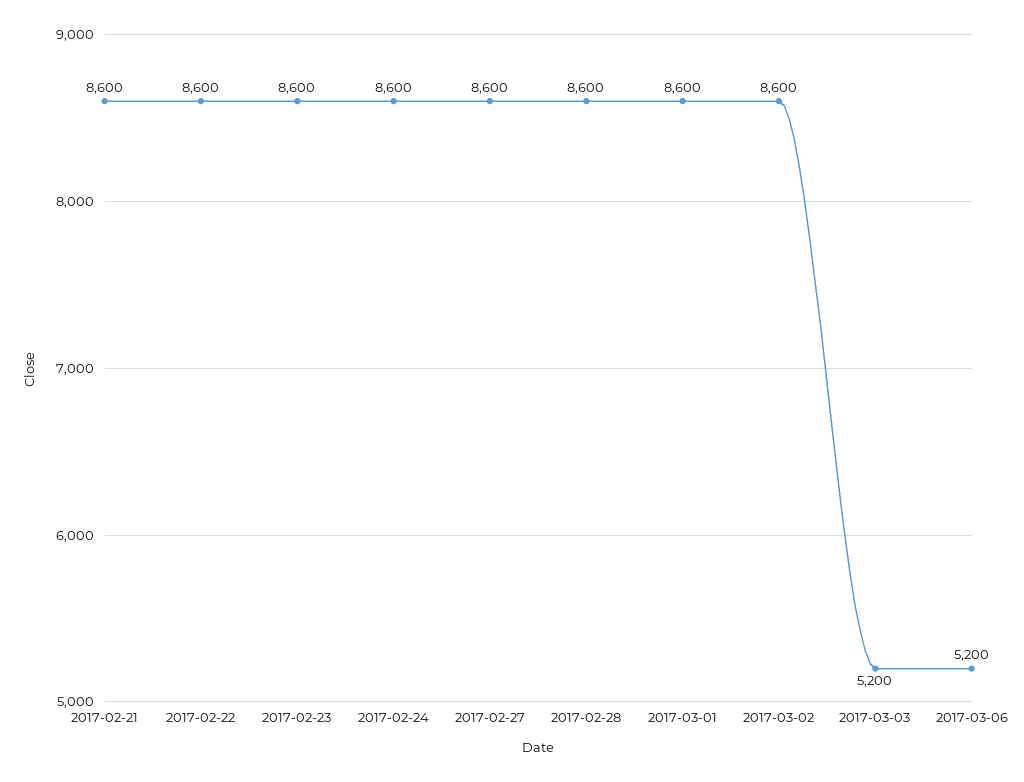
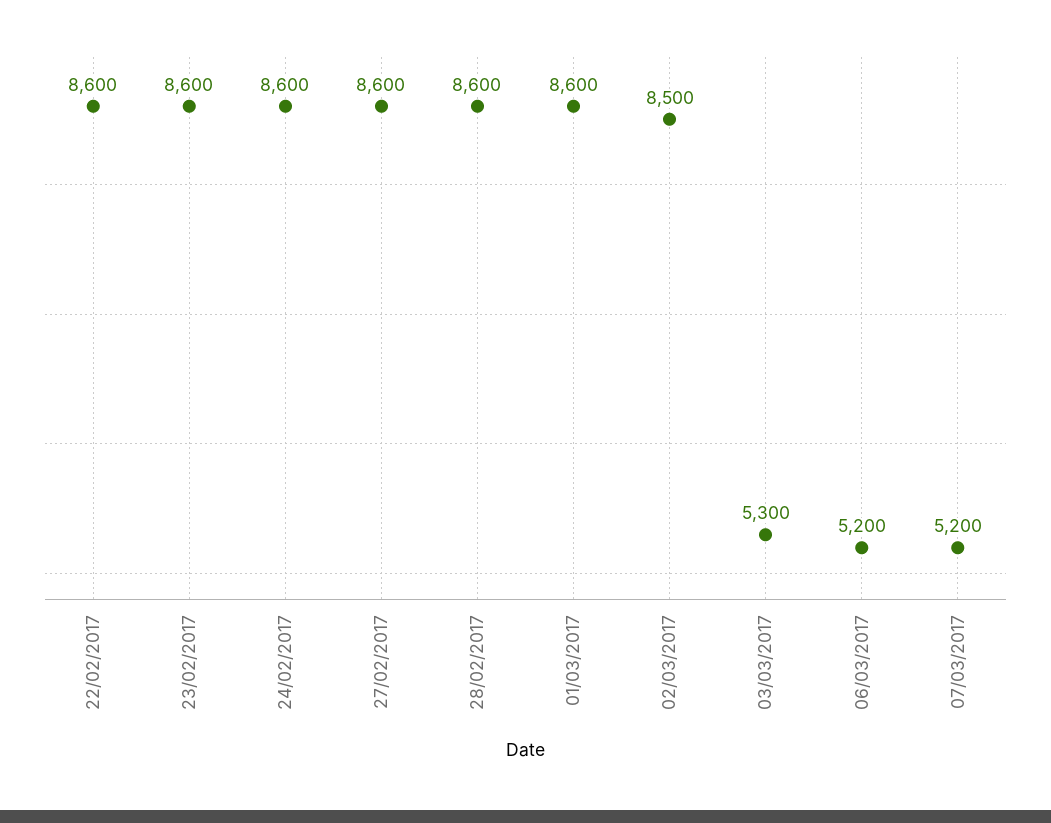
2017-02-21: 8600 -> none
2017-03-02: 8600 -> 8500
2017-03-03: 5200 -> 5300
07/03/2017: none -> 5200

